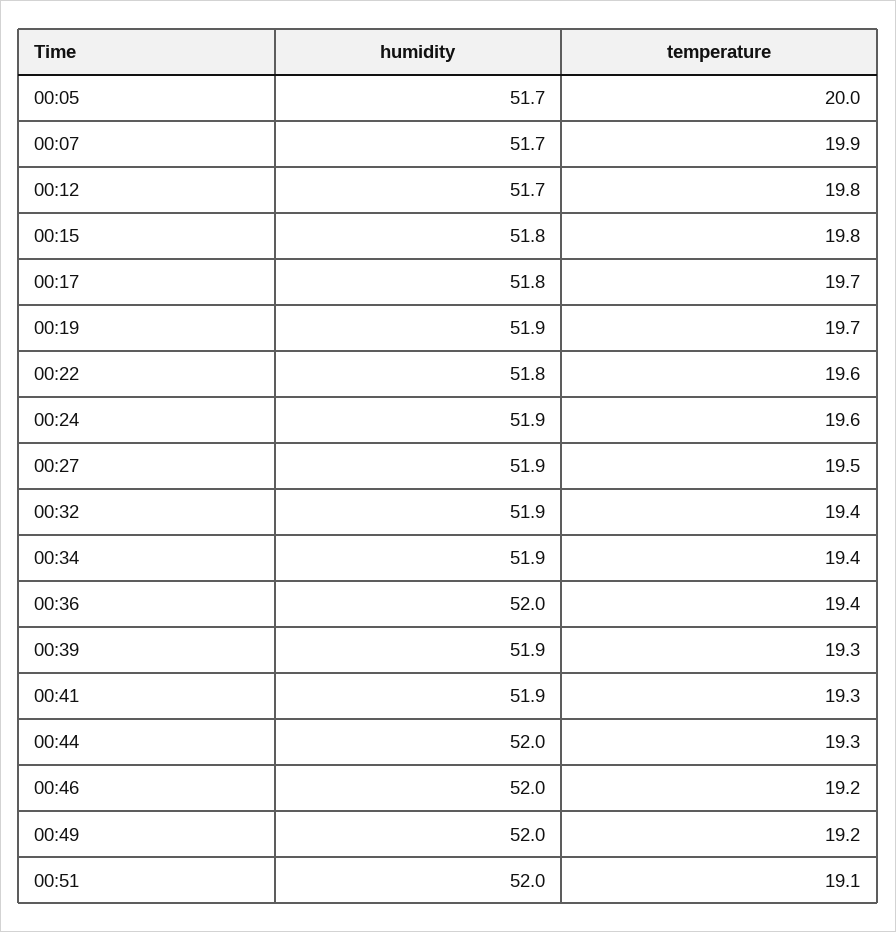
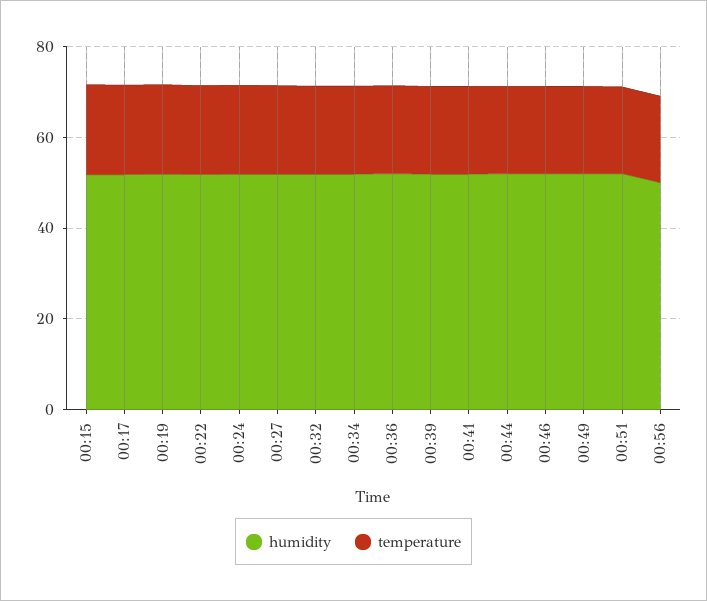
humidity, 00:05: 51.7 -> none
temperature, 00:05: 20 -> none
humidity, 00:07: 51.7 -> none
temperature, 00:07: 19.9 -> none
humidity, 00:12: 51.7 -> none
temperature, 00:12: 19.8 -> none
humidity, 00:56: none -> 50
temperature, 00:56: none -> 20

